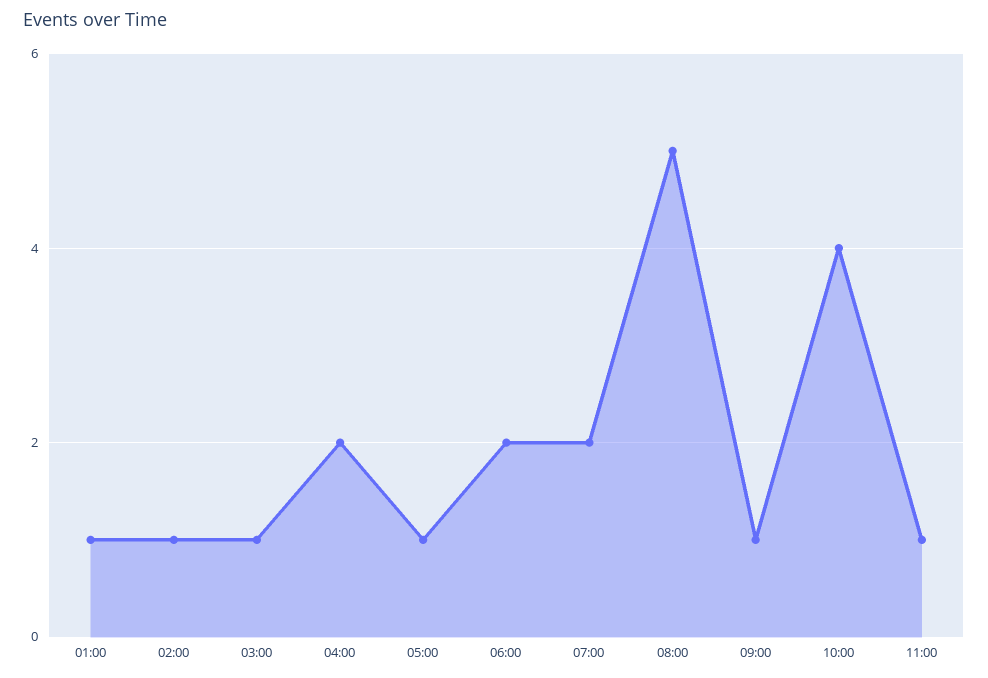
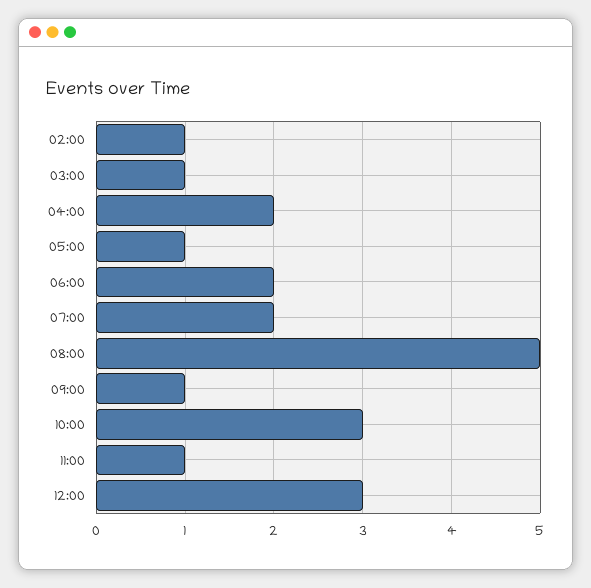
01:00: 1 -> none
10:00: 4 -> 3
12:00: none -> 3

